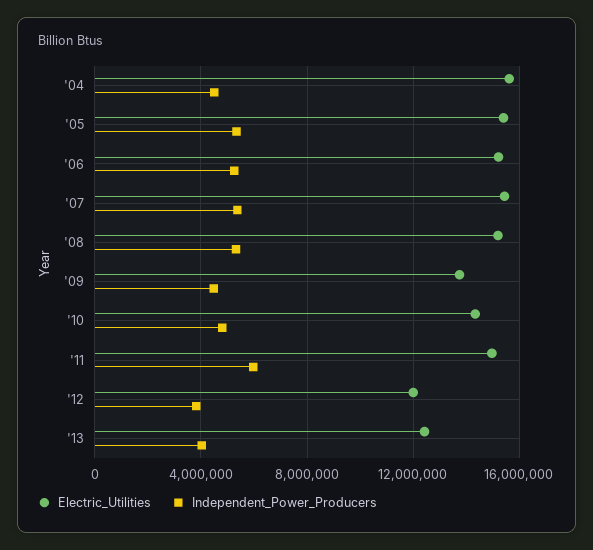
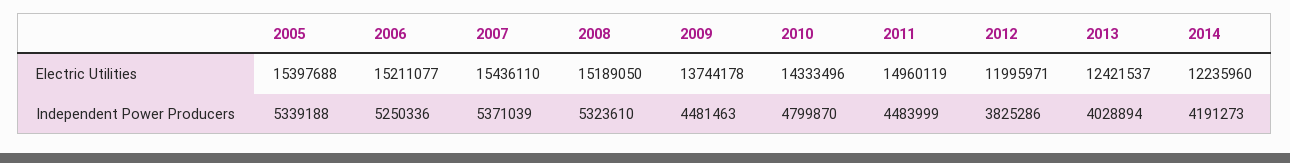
Electric_Utilities, '04: 15500000 -> none
Independent_Power_Producers, '04: 4500000 -> none
Independent_Power_Producers, '11: 6000000 -> 4483999
Electric_Utilities, 2014: none -> 12235960
Independent_Power_Producers, 2014: none -> 4191273

